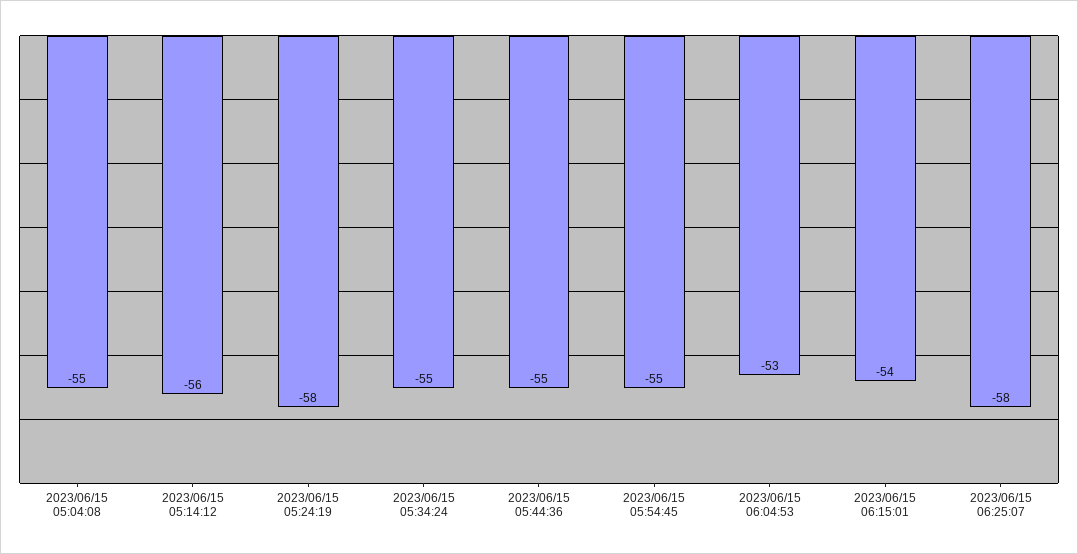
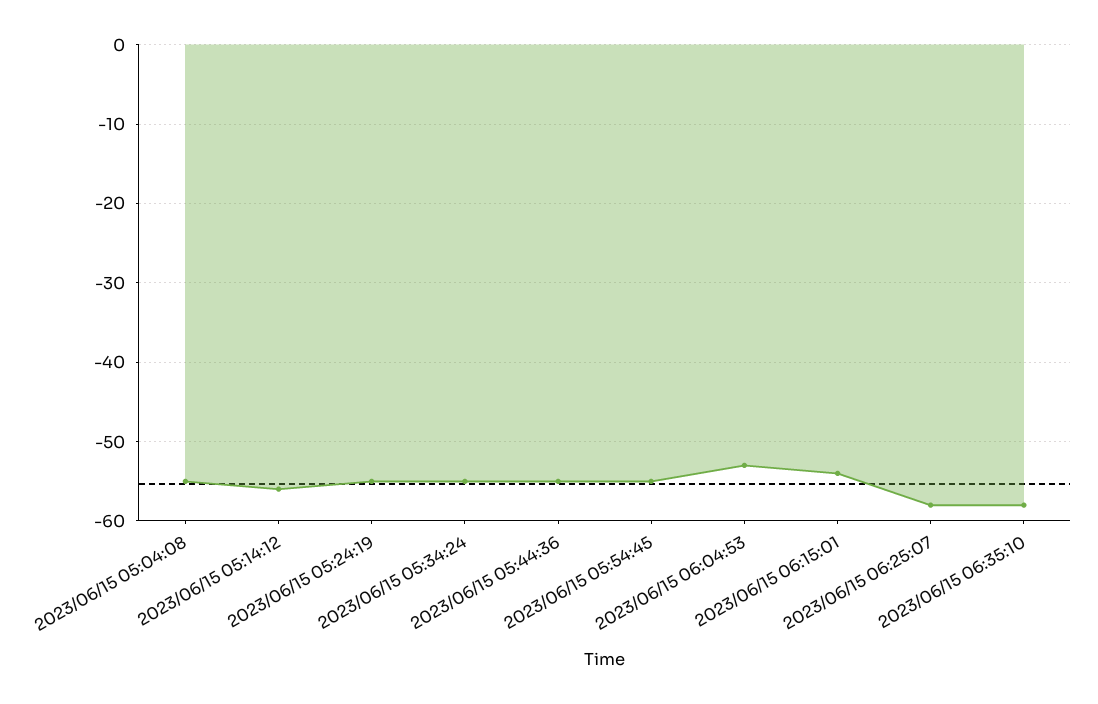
2023/06/15 05:24:19: -58 -> -55
2023/06/15 06:35:10: none -> -58

